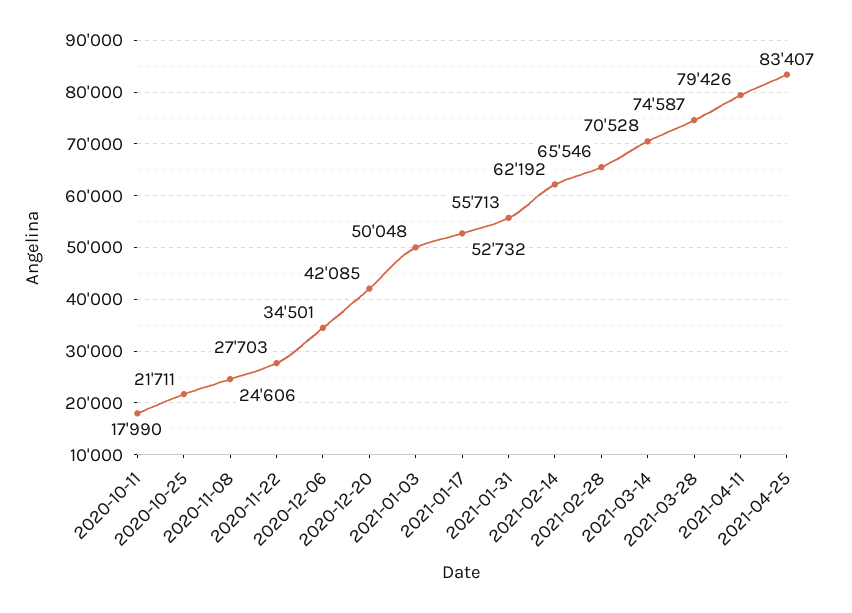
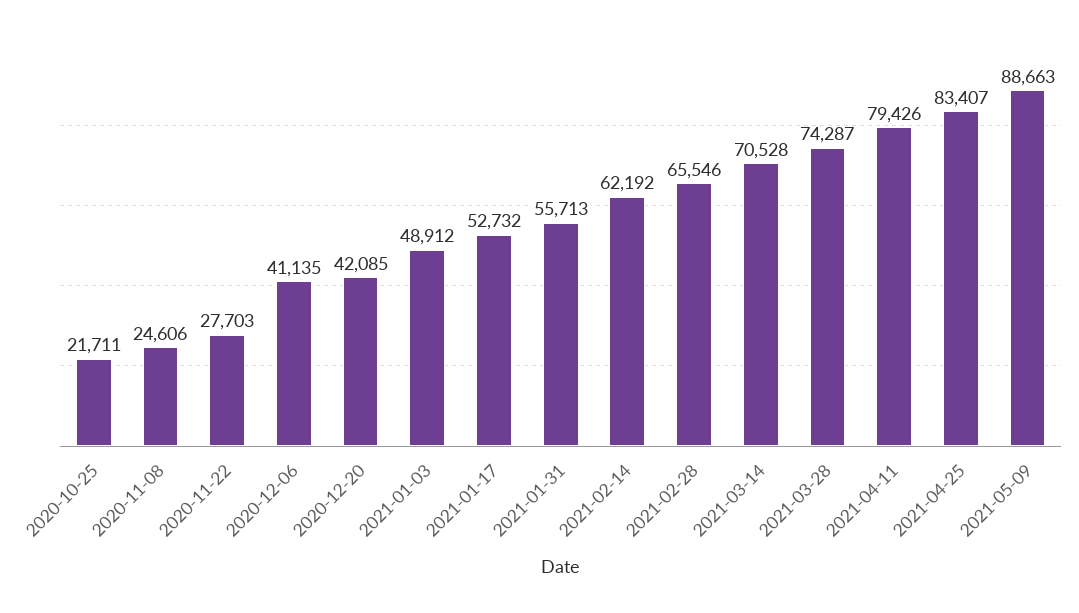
2020-10-11: 17990 -> none
2020-12-06: 34501 -> 41135
2021-01-03: 50048 -> 48912
2021-03-28: 74587 -> 74287
2021-05-09: none -> 88663

